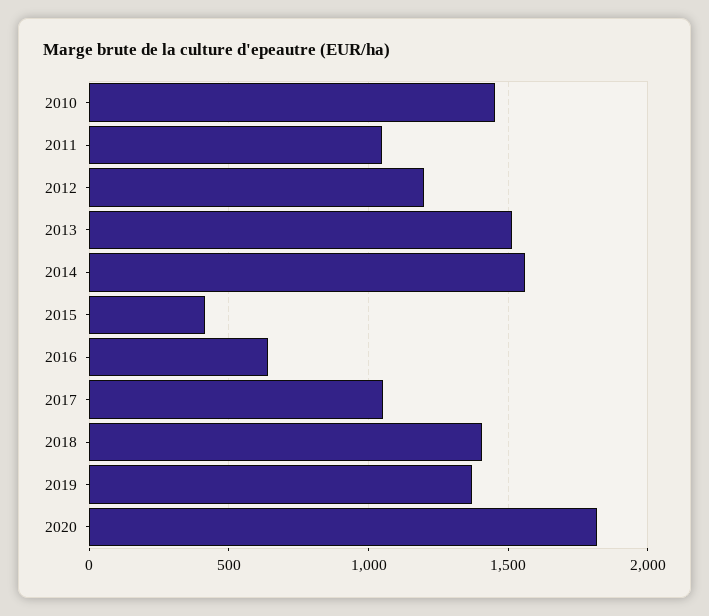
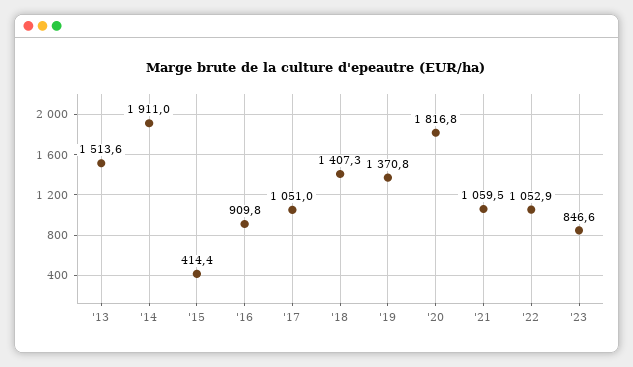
2010: 1450 -> none
2011: 1050 -> none
2012: 1200 -> none
2014: 1550 -> 1911
2016: 650 -> 909.8
'21: none -> 1059.5
'22: none -> 1052.9
'23: none -> 846.6

